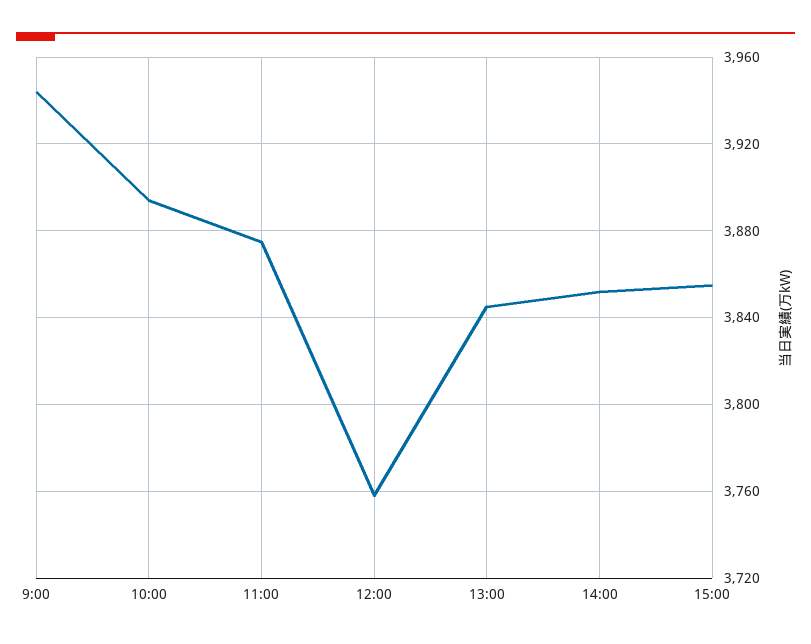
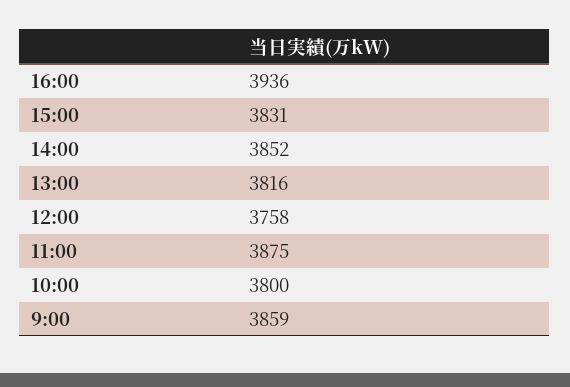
9:00: 3945 -> 3859
10:00: 3895 -> 3800
13:00: 3845 -> 3816
15:00: 3855 -> 3831
16:00: none -> 3936

